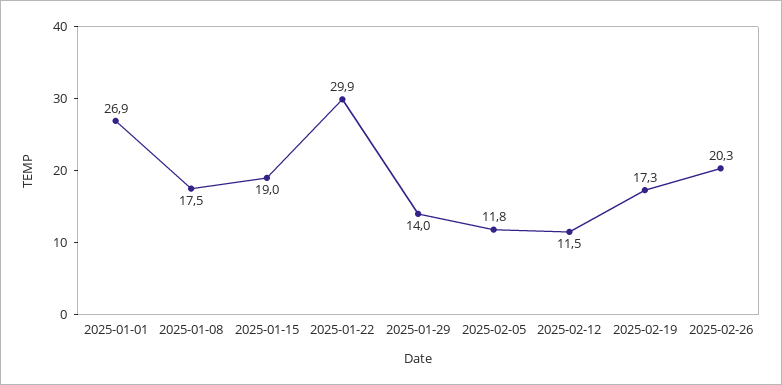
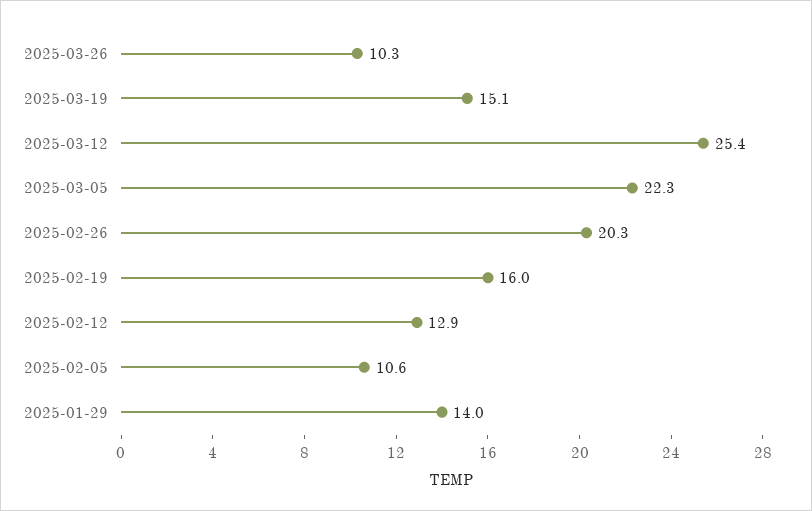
2025-01-01: 26.9 -> none
2025-01-08: 17.5 -> none
2025-01-15: 19 -> none
2025-01-22: 29.9 -> none
2025-02-05: 11.8 -> 10.6
2025-02-12: 11.5 -> 12.9
2025-02-19: 17.3 -> 16
2025-03-26: none -> 10.3
2025-03-19: none -> 15.1
2025-03-12: none -> 25.4
2025-03-05: none -> 22.3

